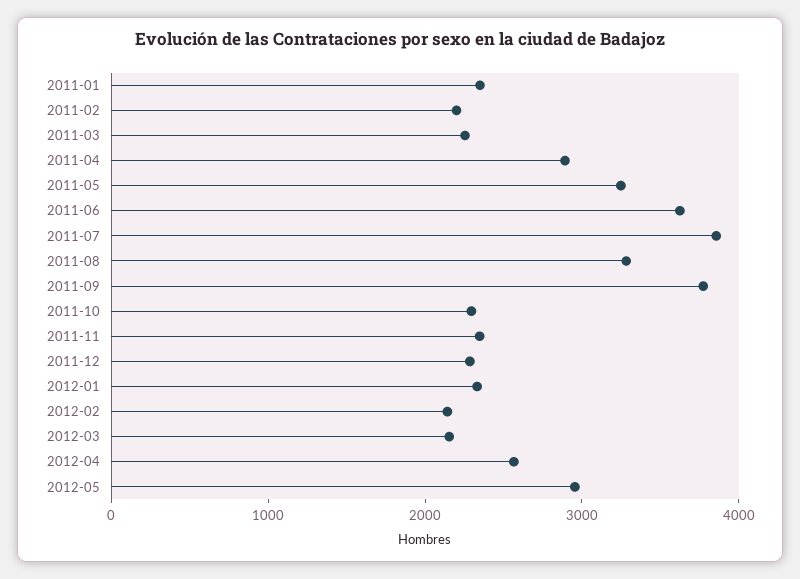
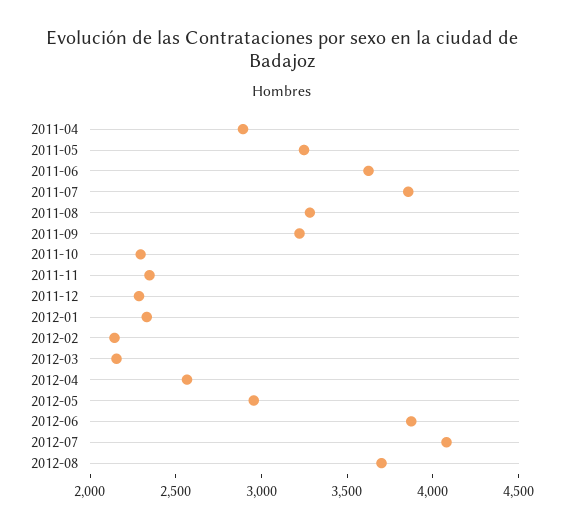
2011-01: 2400 -> none
2011-02: 2200 -> none
2011-03: 2200 -> none
2011-09: 3800 -> 3200
2012-06: none -> 3900
2012-07: none -> 4100
2012-08: none -> 3700

